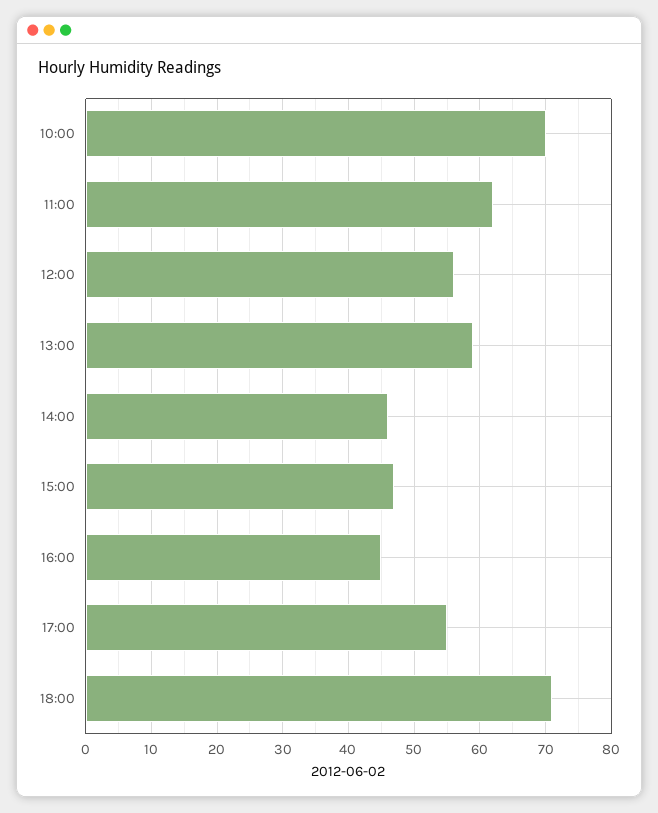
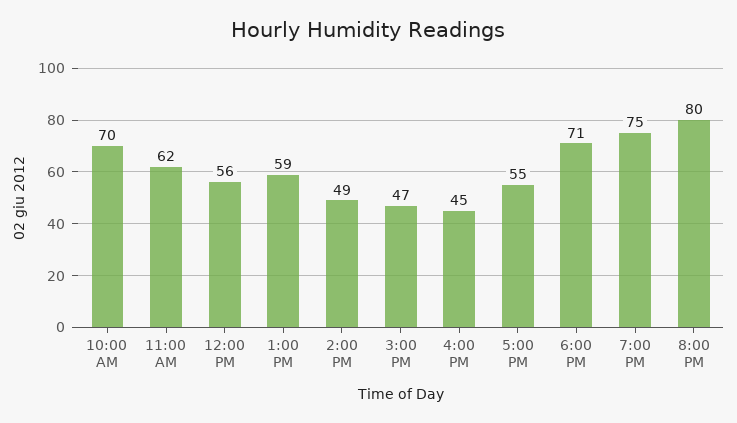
14:00: 46 -> 49
7:00 PM: none -> 75
8:00 PM: none -> 80

